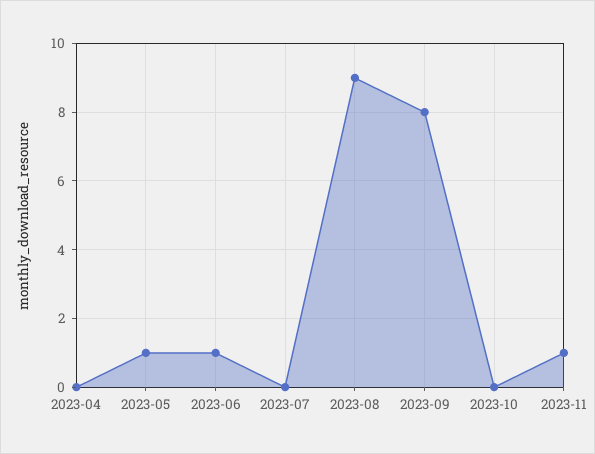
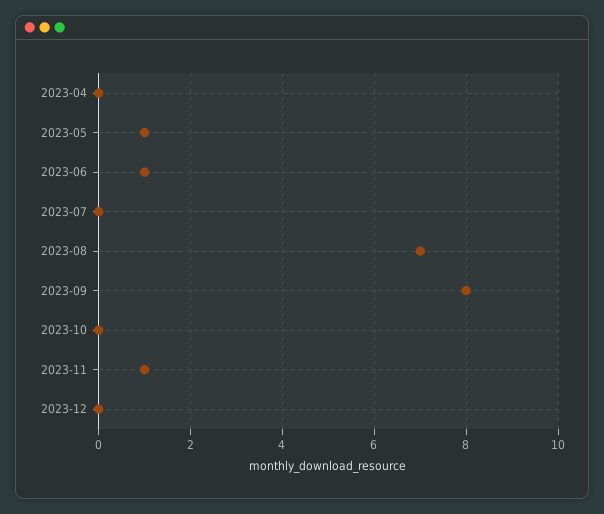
2023-08: 9 -> 7
2023-12: none -> 0

